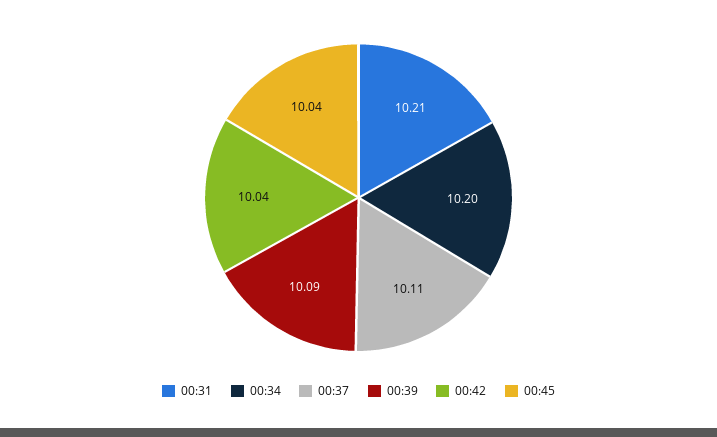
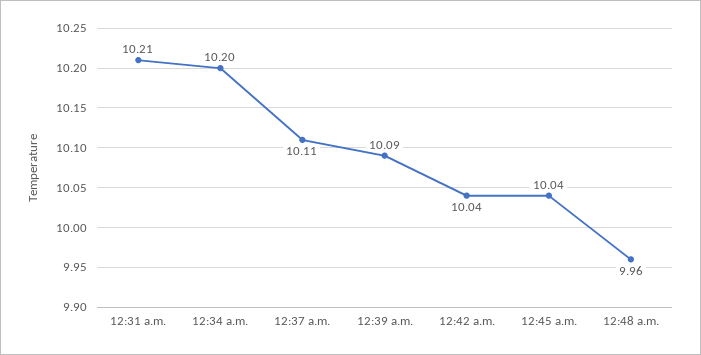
12:48 a.m.: none -> 9.96

